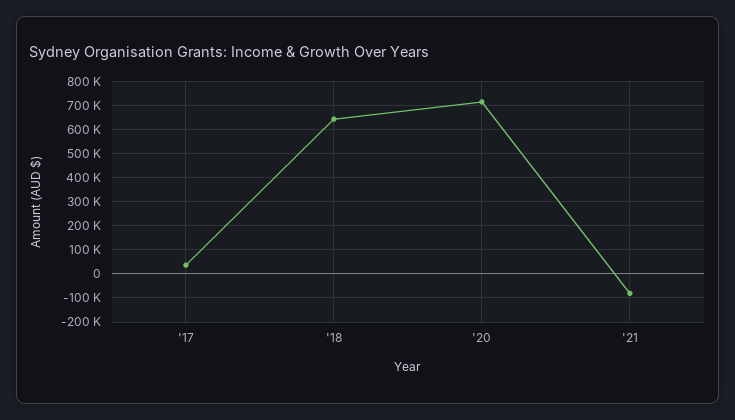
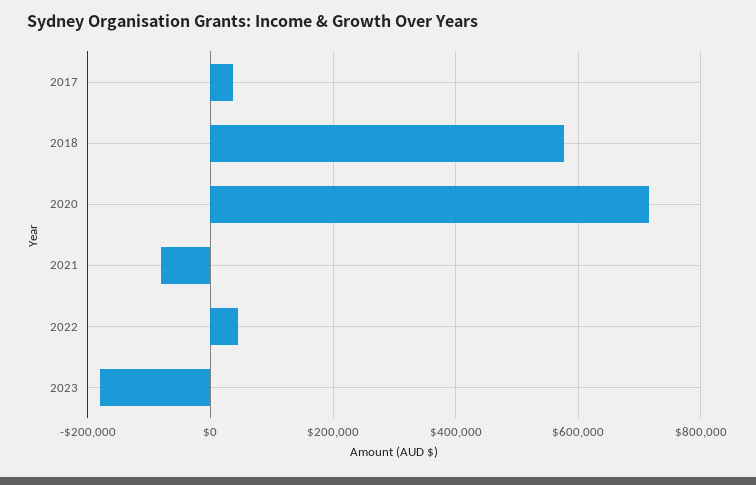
'18: 650000 -> 580000
2022: none -> 40000
2023: none -> -180000

